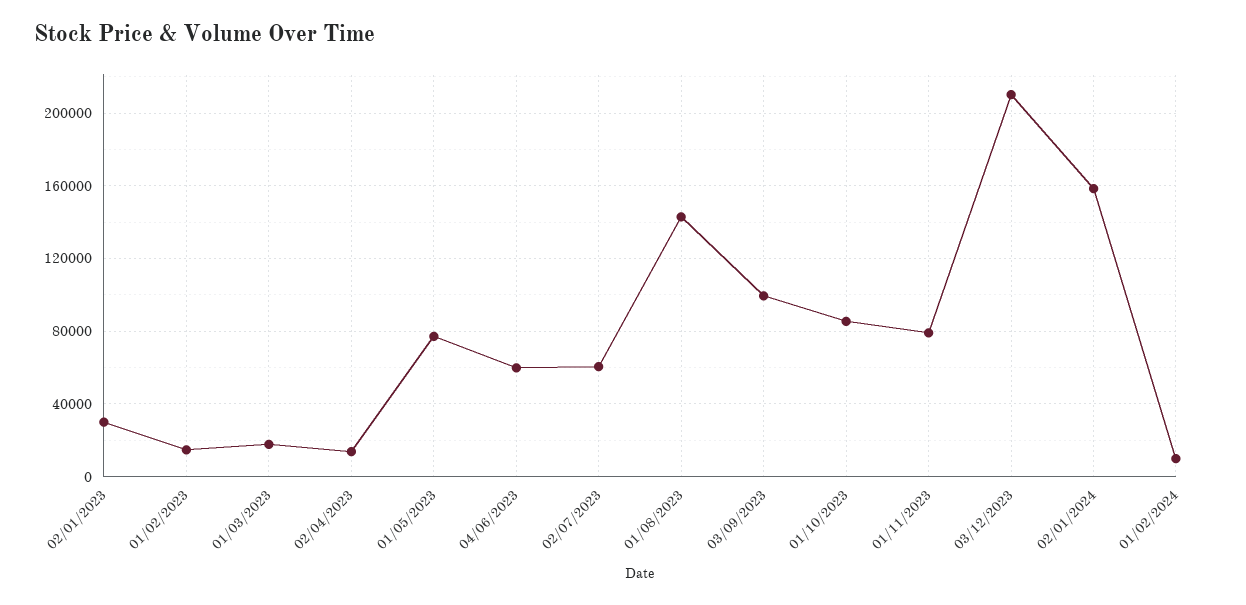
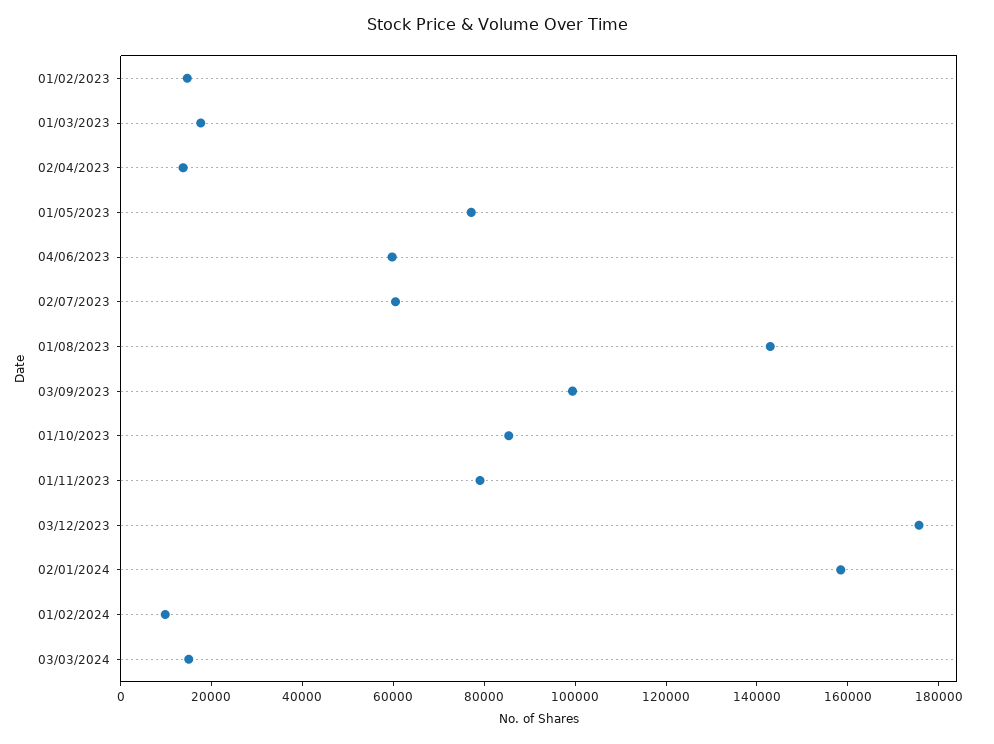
02/01/2023: 30000 -> none
03/12/2023: 210000 -> 175000
03/03/2024: none -> 15000

